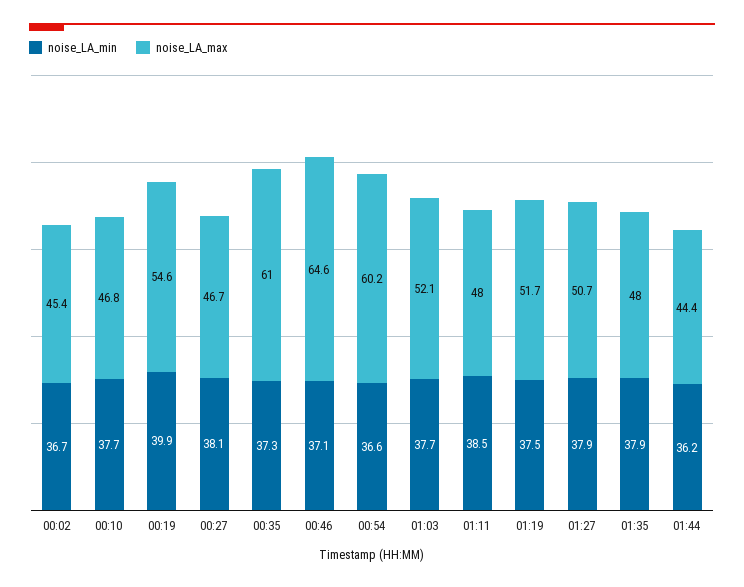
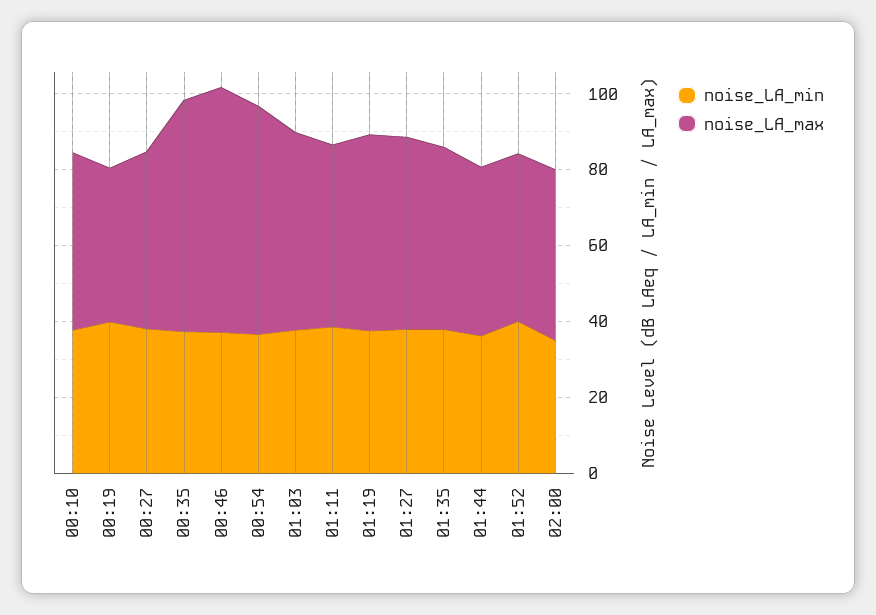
noise_LA_min, 00:02: 36.7 -> none
noise_LA_max, 00:02: 45.4 -> none
noise_LA_max, 00:19: 54.6 -> 40
noise_LA_min, 01:52: none -> 40
noise_LA_max, 01:52: none -> 45
noise_LA_min, 02:00: none -> 35
noise_LA_max, 02:00: none -> 45

